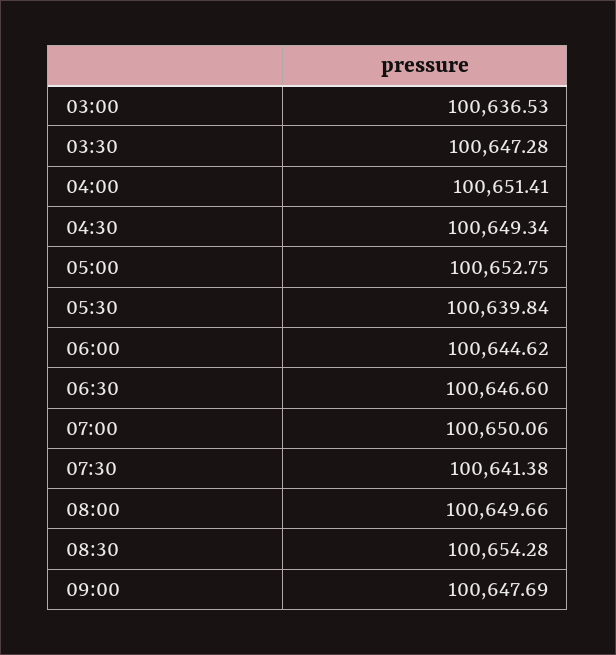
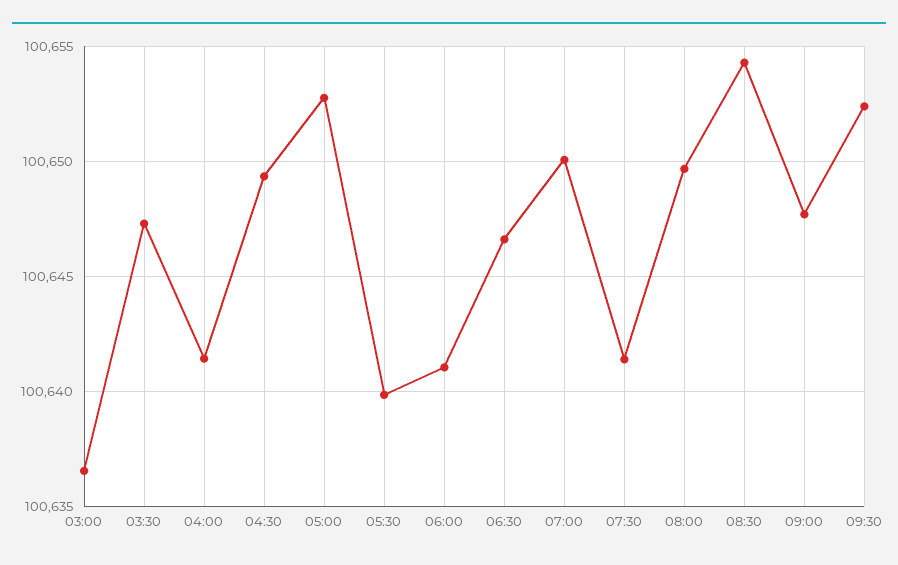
04:00: 100651.41 -> 100641.5
06:00: 100644.62 -> 100641
09:30: none -> 100652.5

